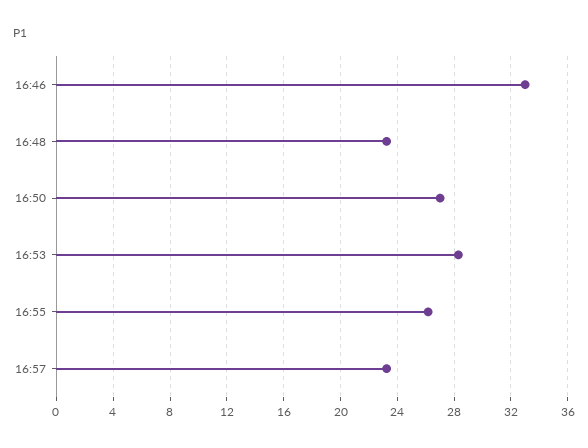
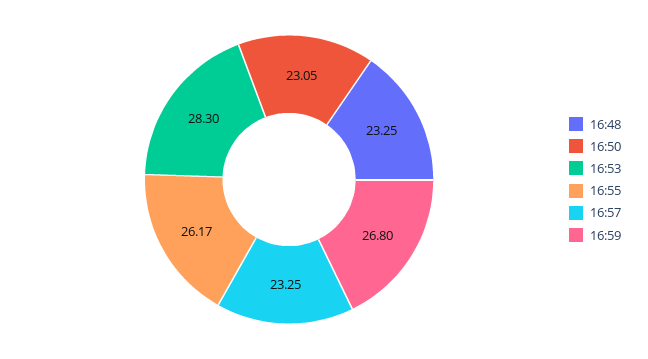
16:46: 33 -> none
16:50: 27 -> 23.05
16:59: none -> 26.8

